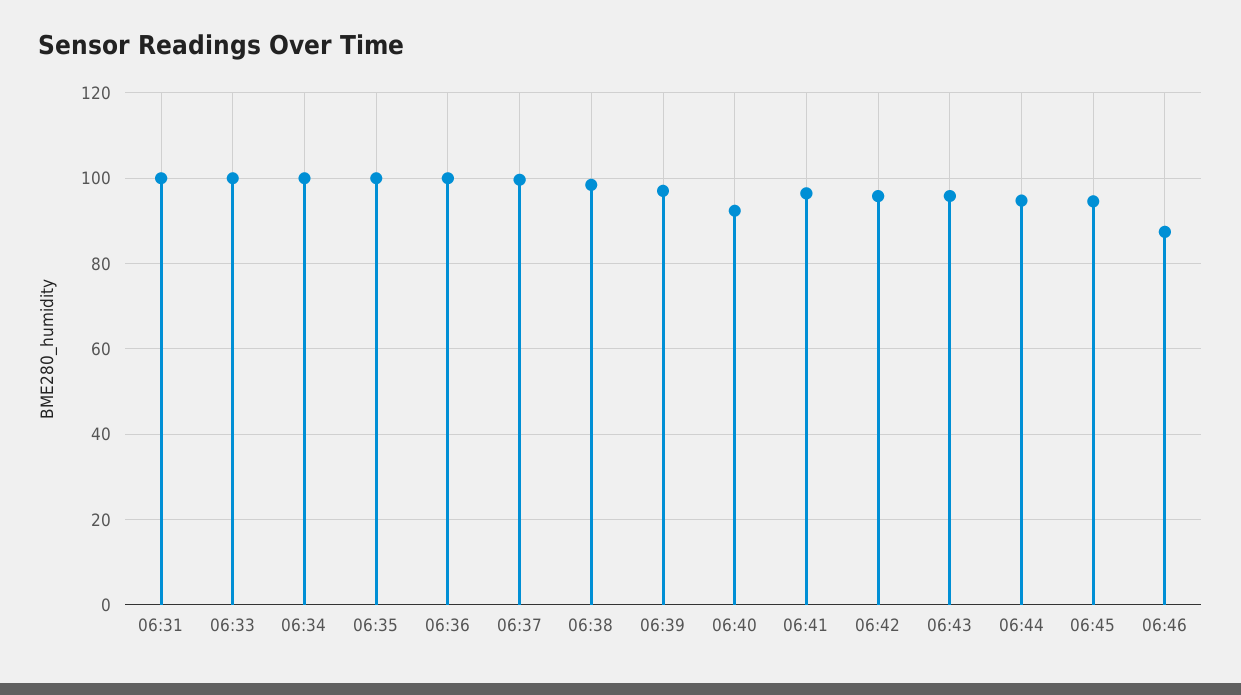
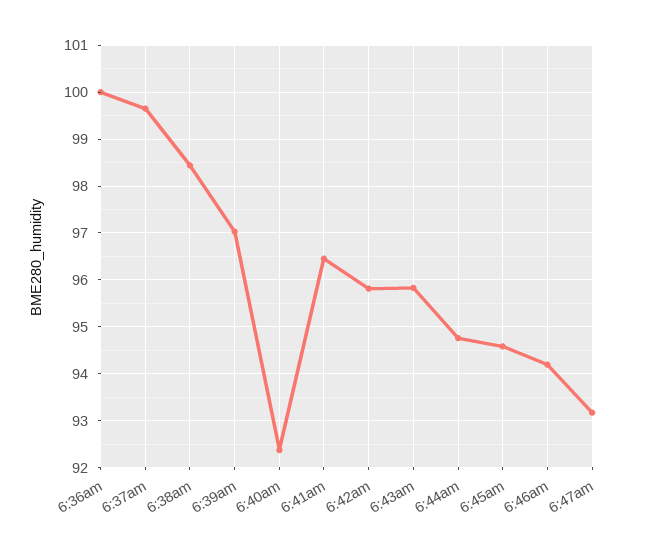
06:31: 100 -> none
06:33: 100 -> none
06:34: 100 -> none
06:35: 100 -> none
06:46: 88 -> 94.2
6:47am: none -> 93.2

